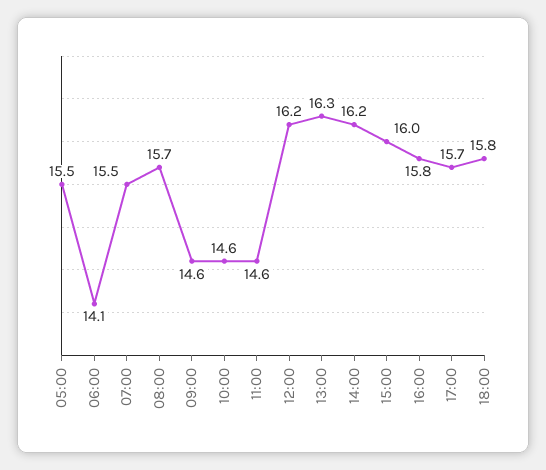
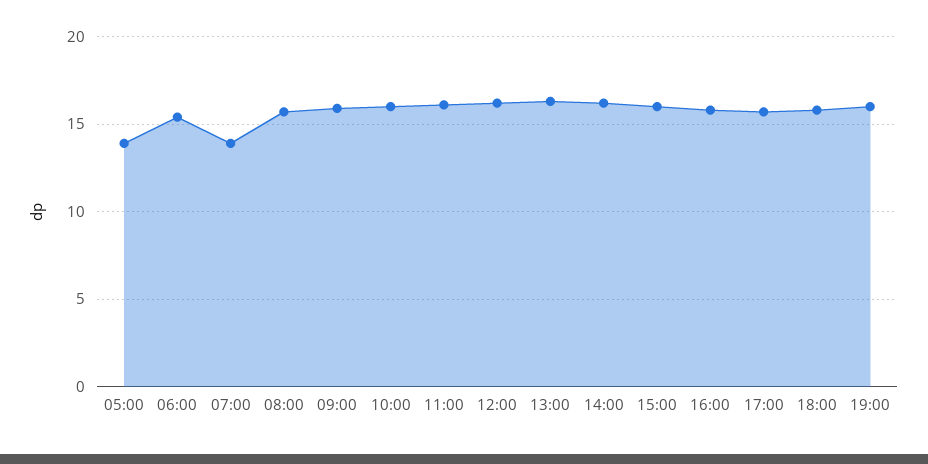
05:00: 15.5 -> 14
06:00: 14.1 -> 15.5
07:00: 15.5 -> 14
09:00: 14.6 -> 16
10:00: 14.6 -> 16
11:00: 14.6 -> 16
19:00: none -> 16

